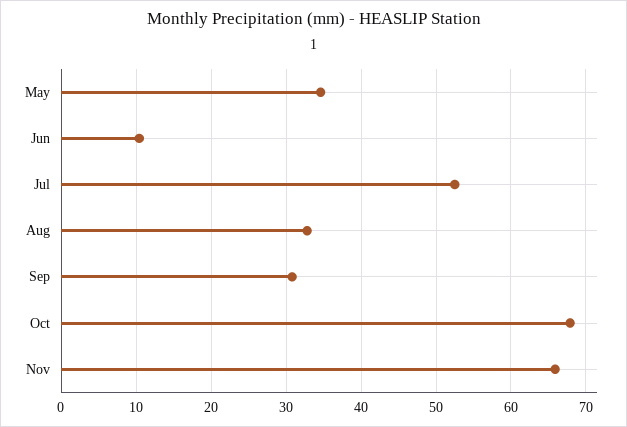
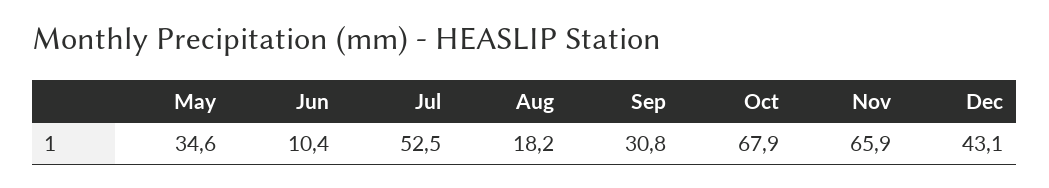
Aug: 33 -> 18.2
Dec: none -> 43.1

